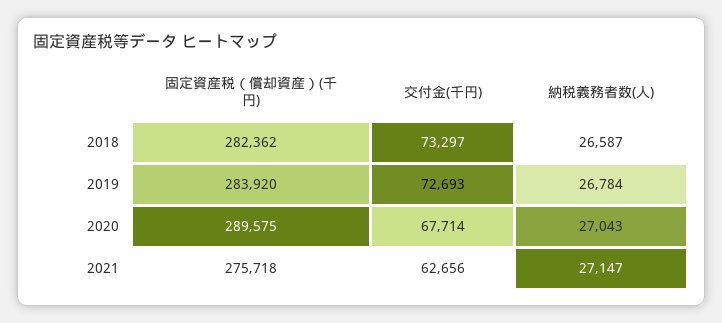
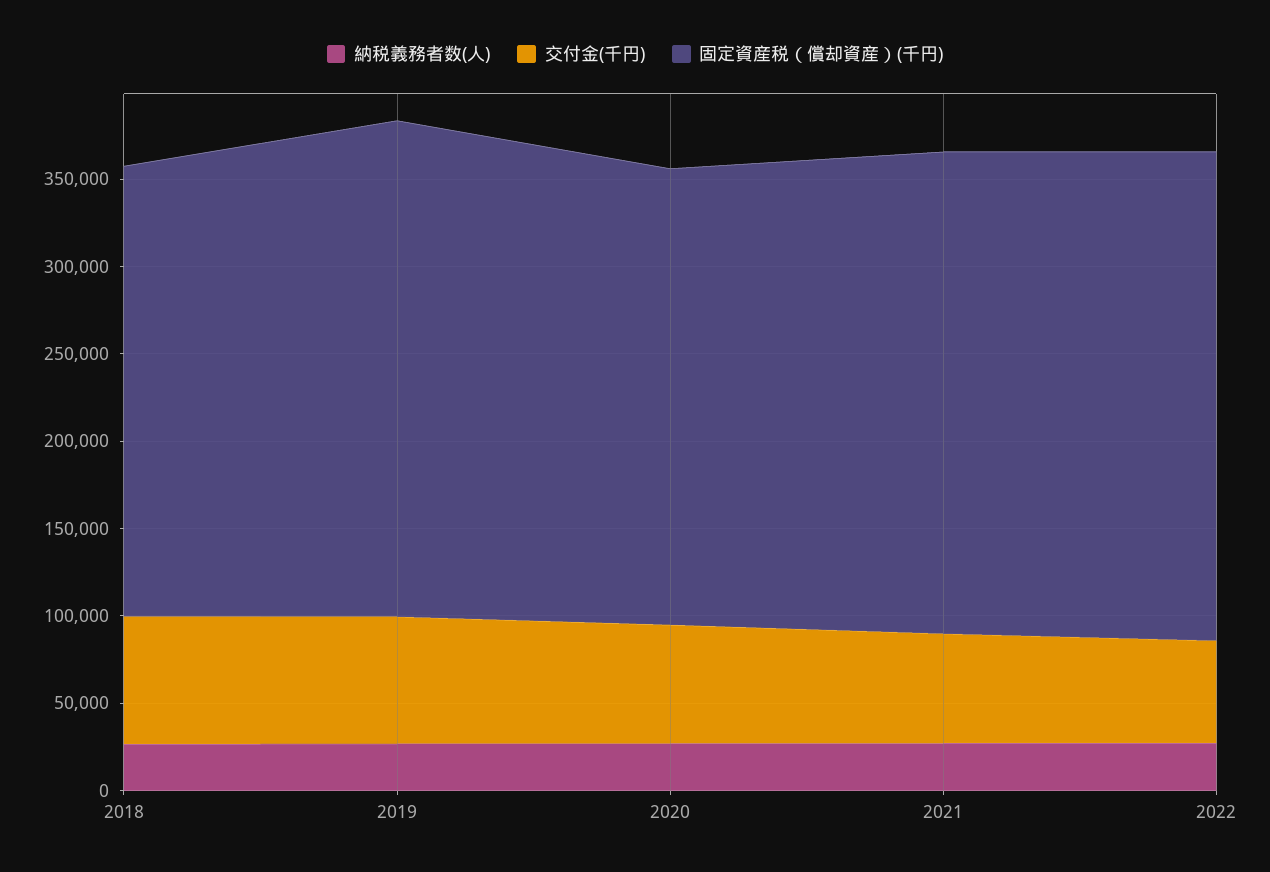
固定資産税（償却資産）(千円), 2018: 282362 -> 260000
固定資産税（償却資産）(千円), 2020: 289575 -> 260000
納税義務者数(人), 2022: none -> 30000
交付金(千円), 2022: none -> 60000
固定資産税（償却資産）(千円), 2022: none -> 280000

